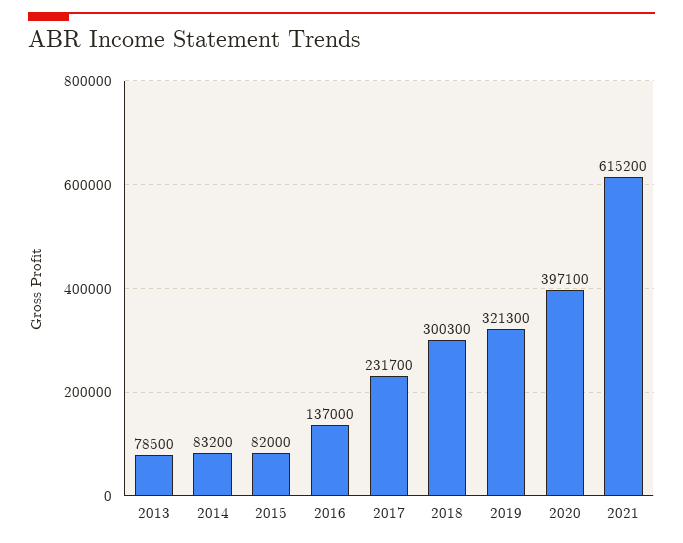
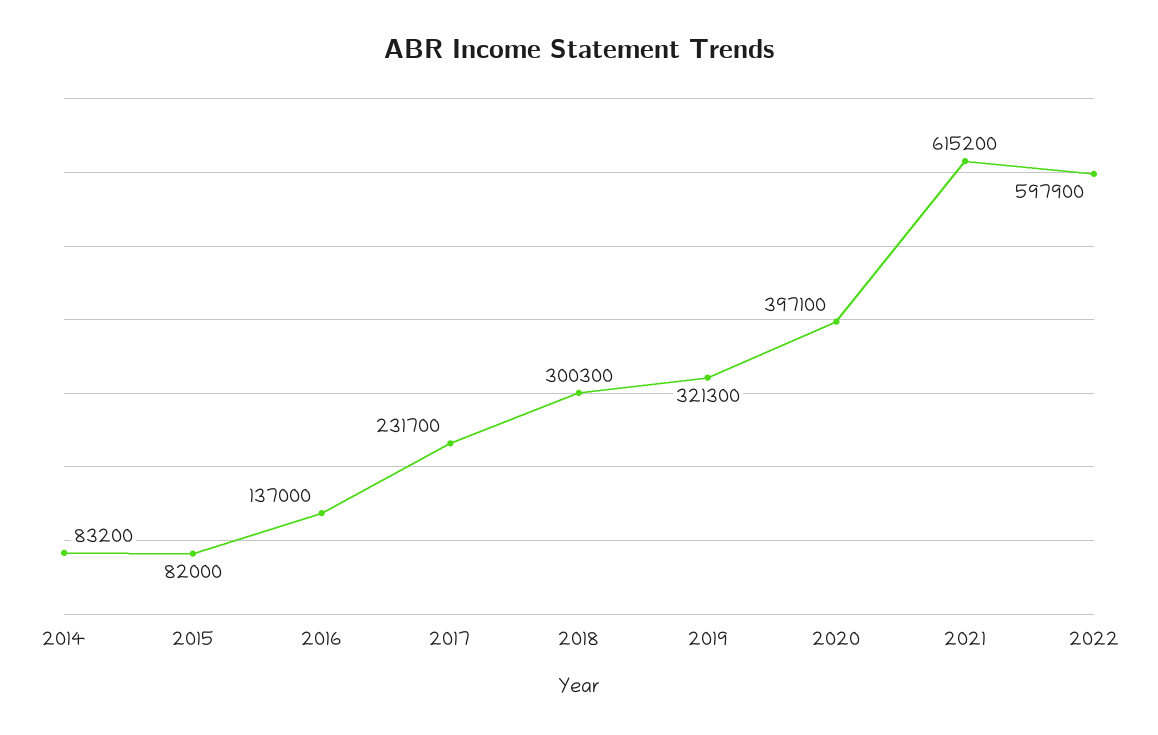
2013: 78500 -> none
2022: none -> 597900

